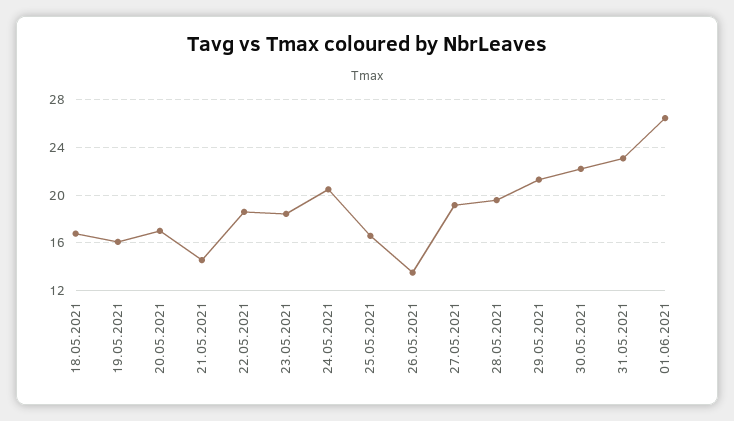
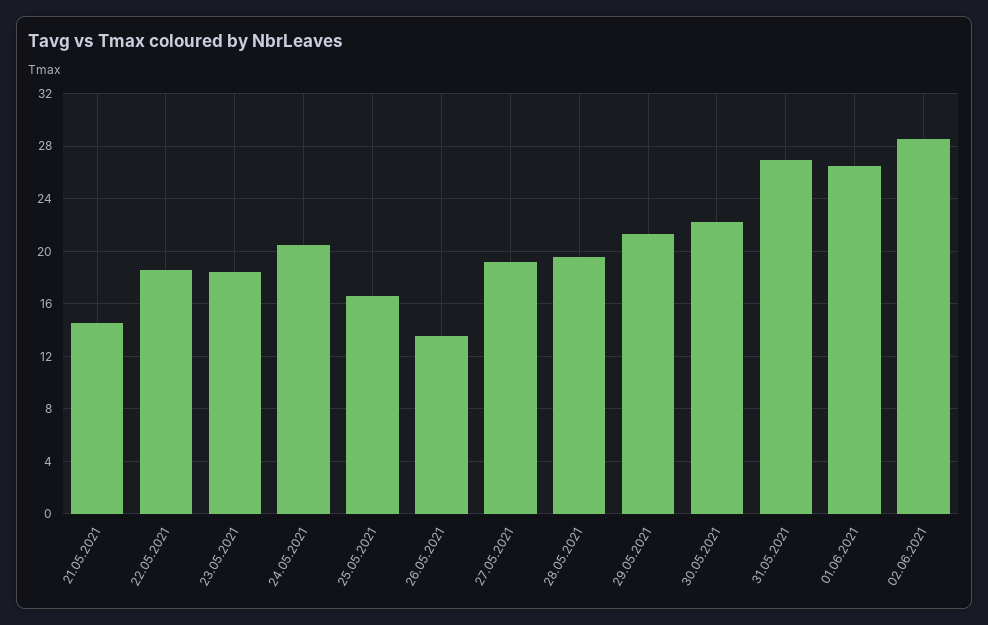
18.05.2021: 17 -> none
19.05.2021: 16 -> none
20.05.2021: 17 -> none
31.05.2021: 23 -> 27
02.06.2021: none -> 28.5

